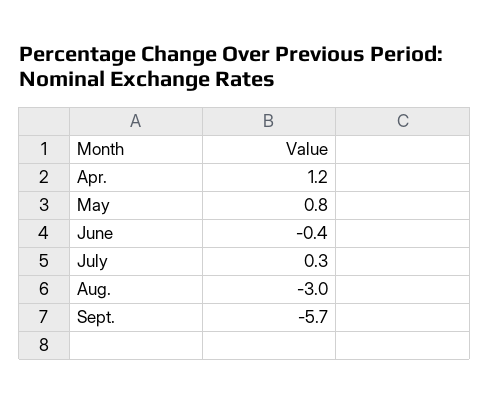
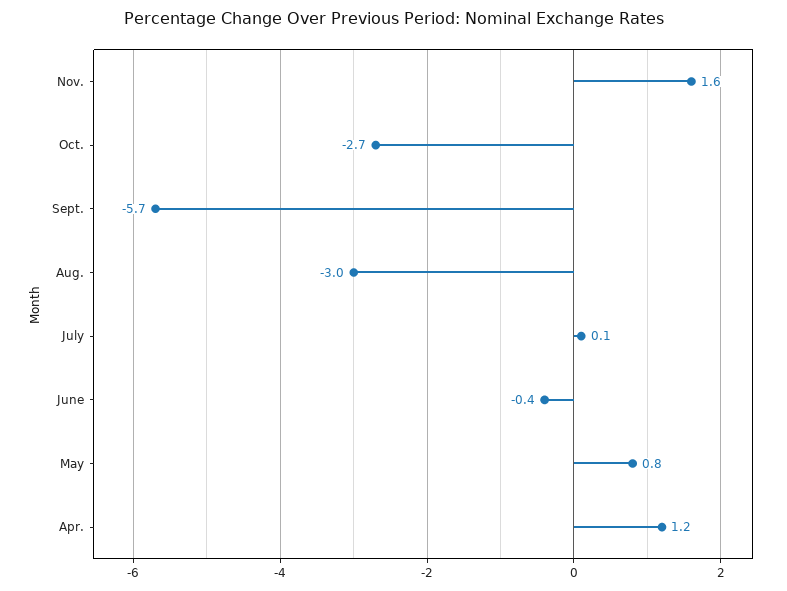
July: 0.3 -> 0.1
Nov.: none -> 1.6
Oct.: none -> -2.7

